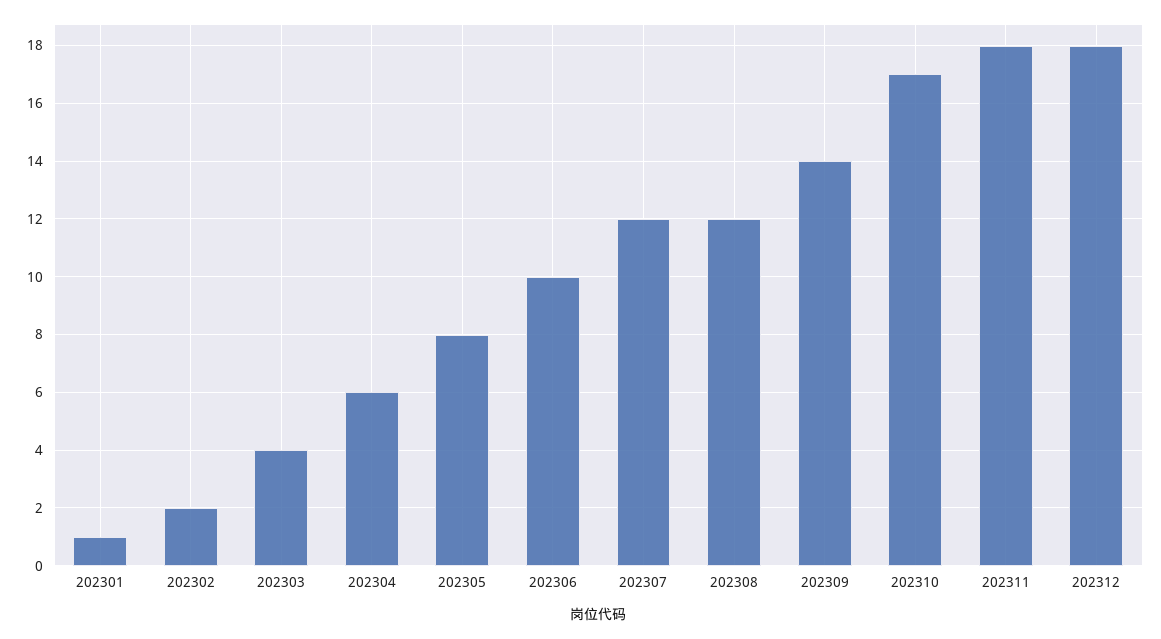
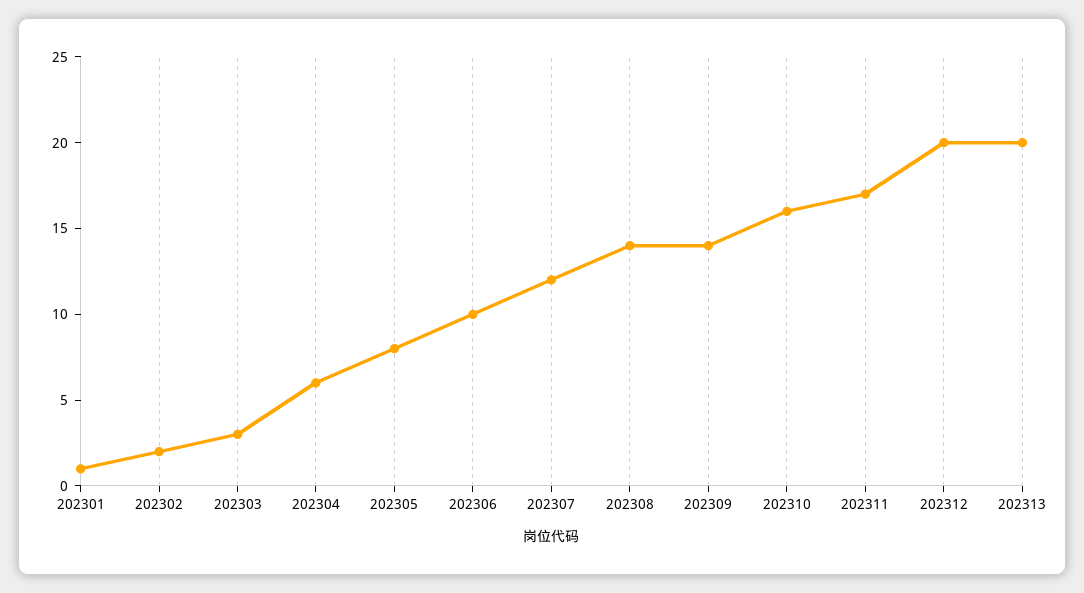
202303: 4 -> 3
202308: 12 -> 14
202310: 17 -> 16
202311: 18 -> 17
202312: 18 -> 20
202313: none -> 20

